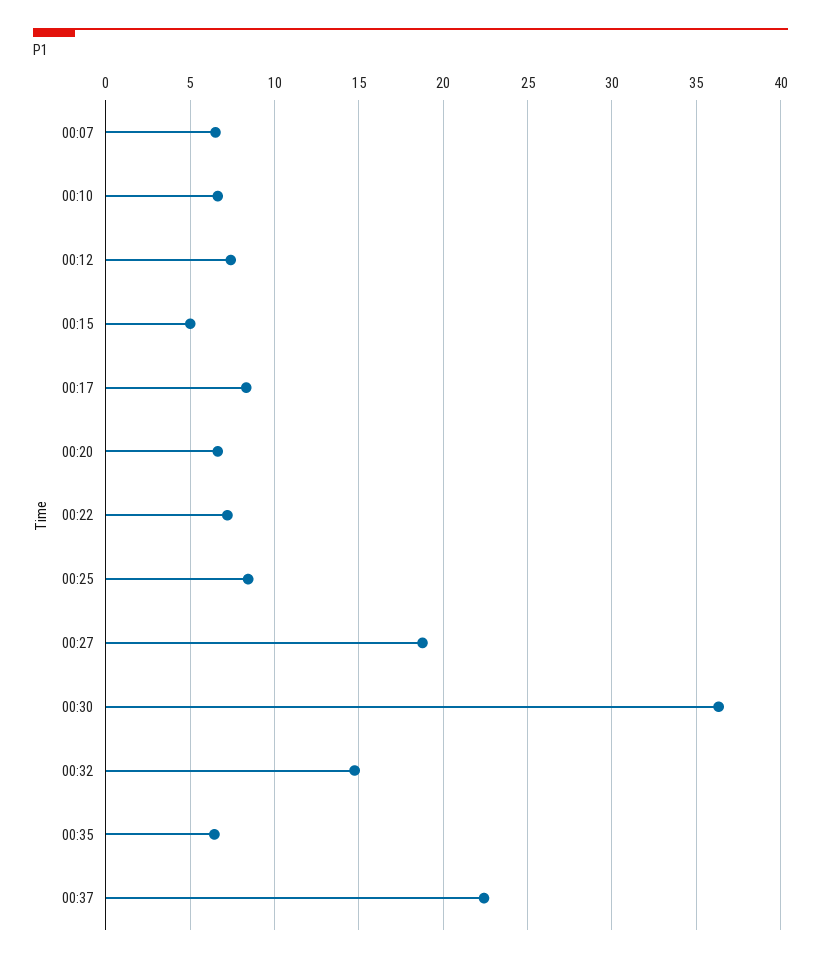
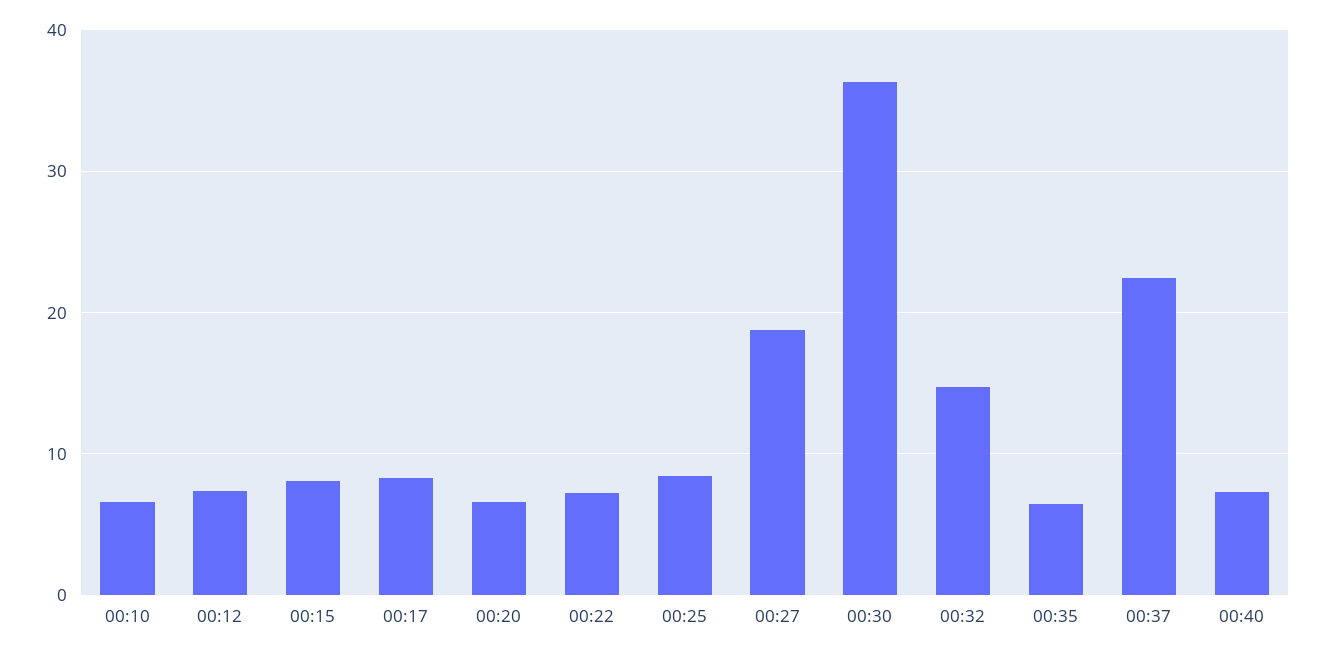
00:07: 6.5 -> none
00:15: 5 -> 8
00:40: none -> 7

